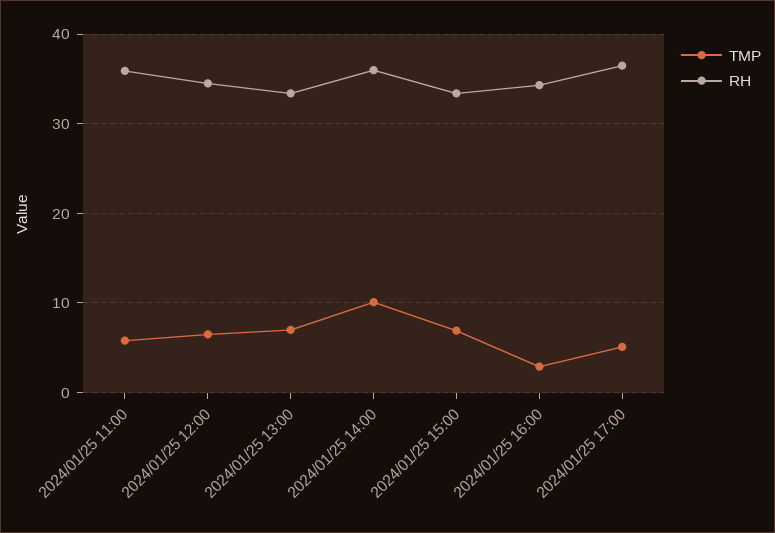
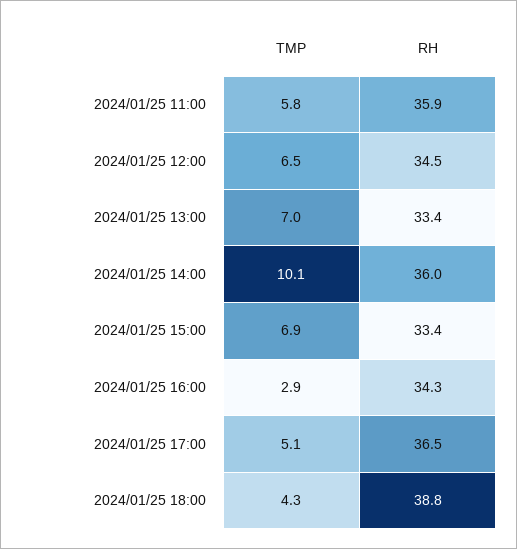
TMP, 2024/01/25 18:00: none -> 4.3
RH, 2024/01/25 18:00: none -> 38.8

